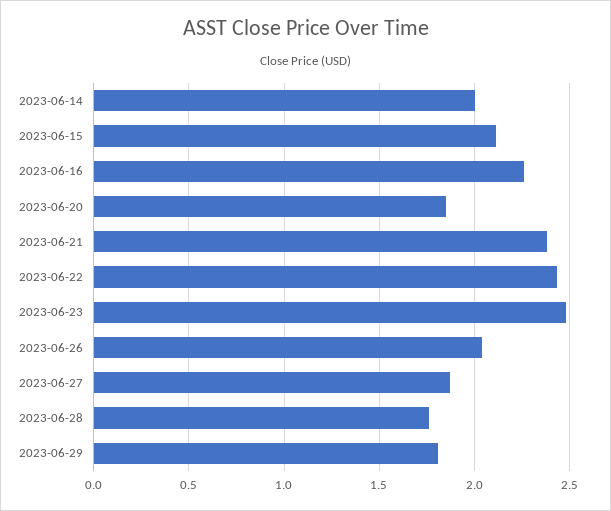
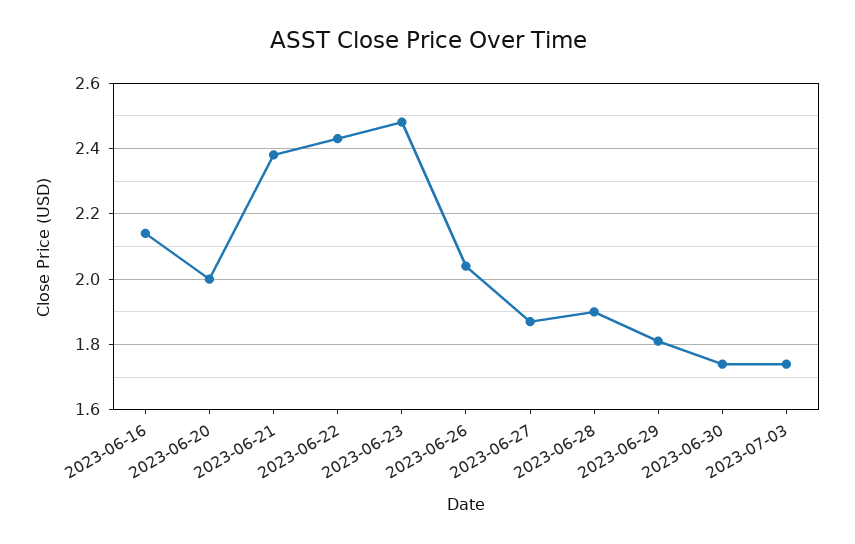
2023-06-14: 2 -> none
2023-06-15: 2.1 -> none
2023-06-16: 2.25 -> 2.15
2023-06-20: 1.85 -> 2
2023-06-28: 1.75 -> 1.9
2023-06-30: none -> 1.75
2023-07-03: none -> 1.75

